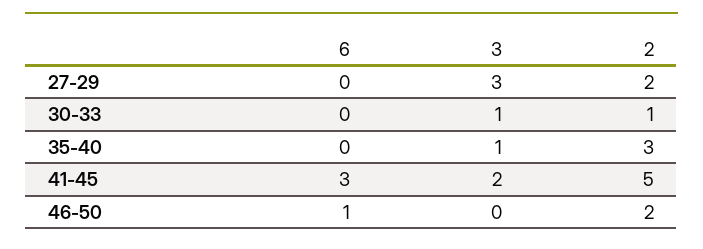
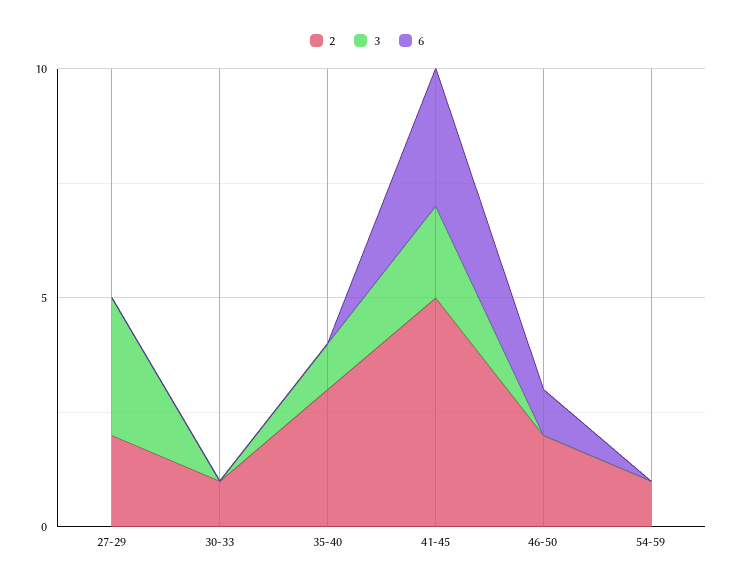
3, 30-33: 1 -> 0
2, 54-59: none -> 1
3, 54-59: none -> 0
6, 54-59: none -> 0

